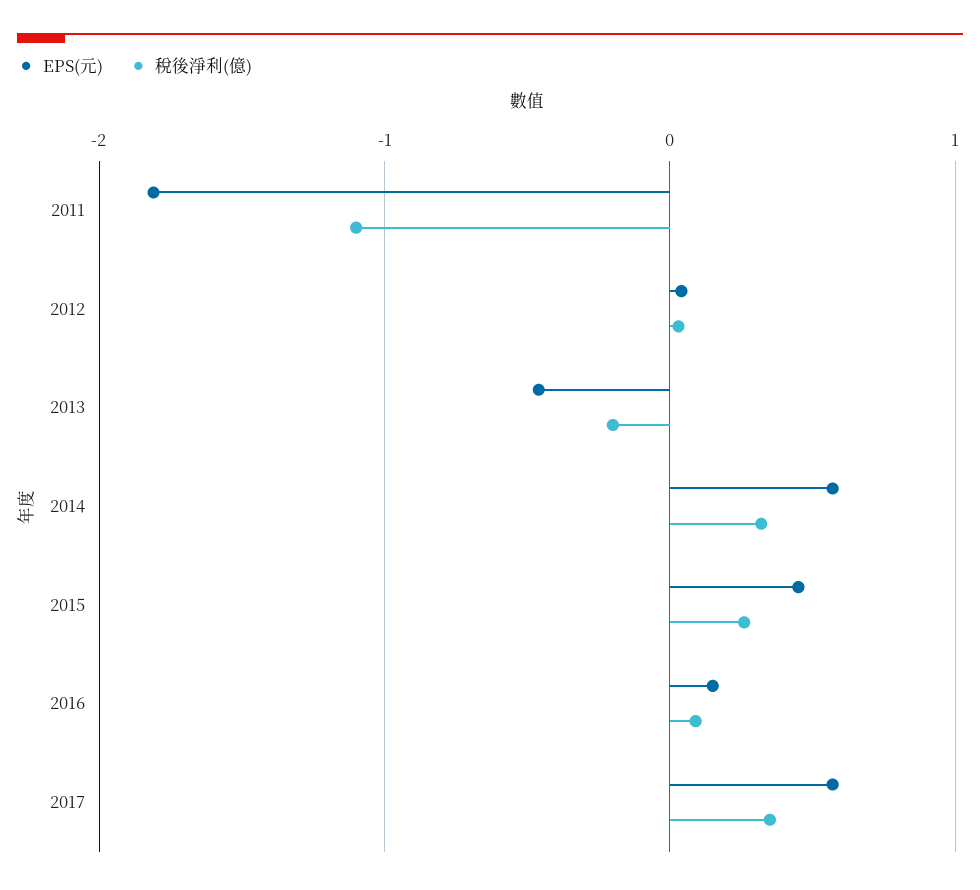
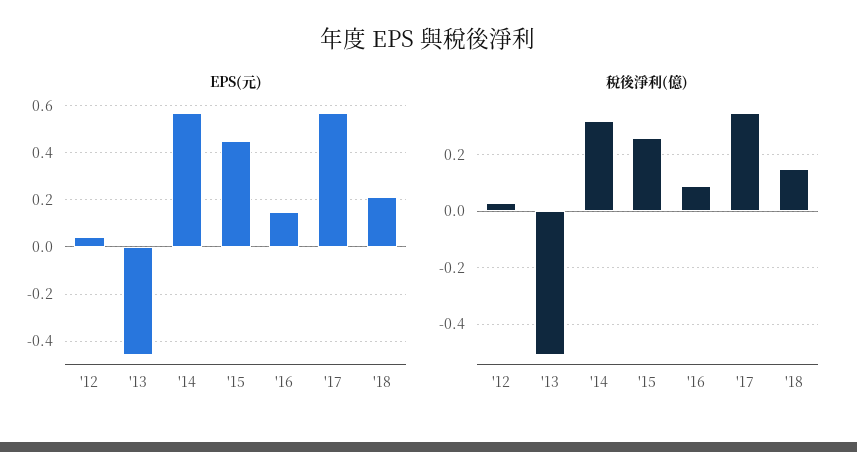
EPS(元), 2011: -1.8 -> none
稅後淨利(億), 2011: -1.1 -> none
稅後淨利(億), 2013: -0.2 -> -0.5
EPS(元), '18: none -> 0.2
稅後淨利(億), '18: none -> 0.15

